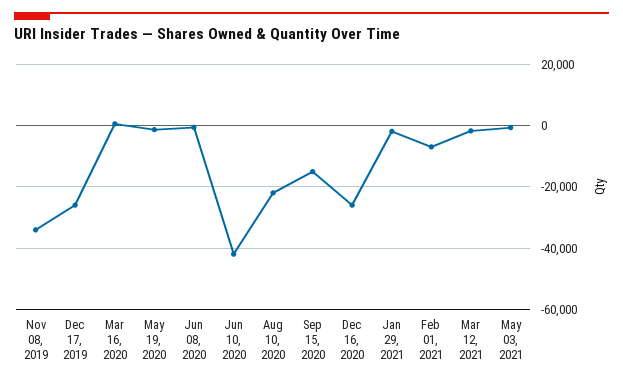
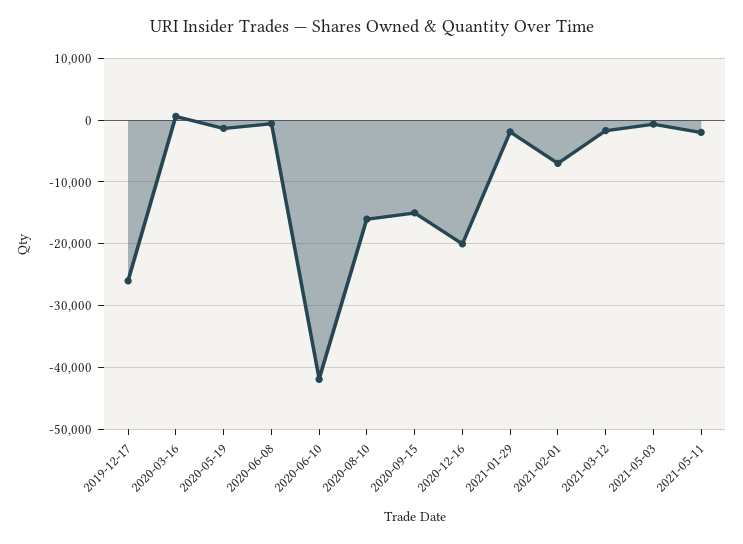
Nov 08, 2019: -34000 -> none
Aug 10, 2020: -22000 -> -16000
Dec 16, 2020: -26000 -> -20000
2021-05-11: none -> -2000

